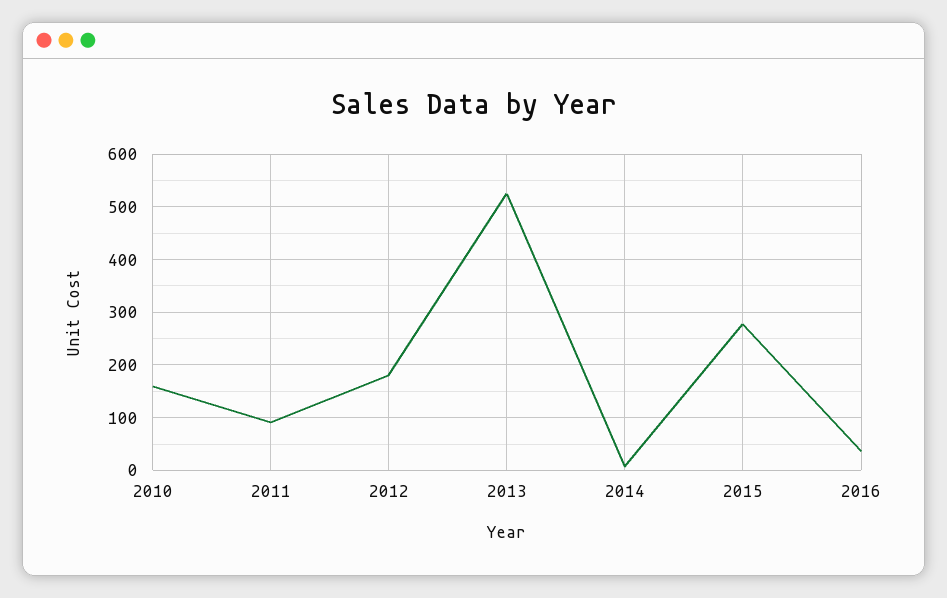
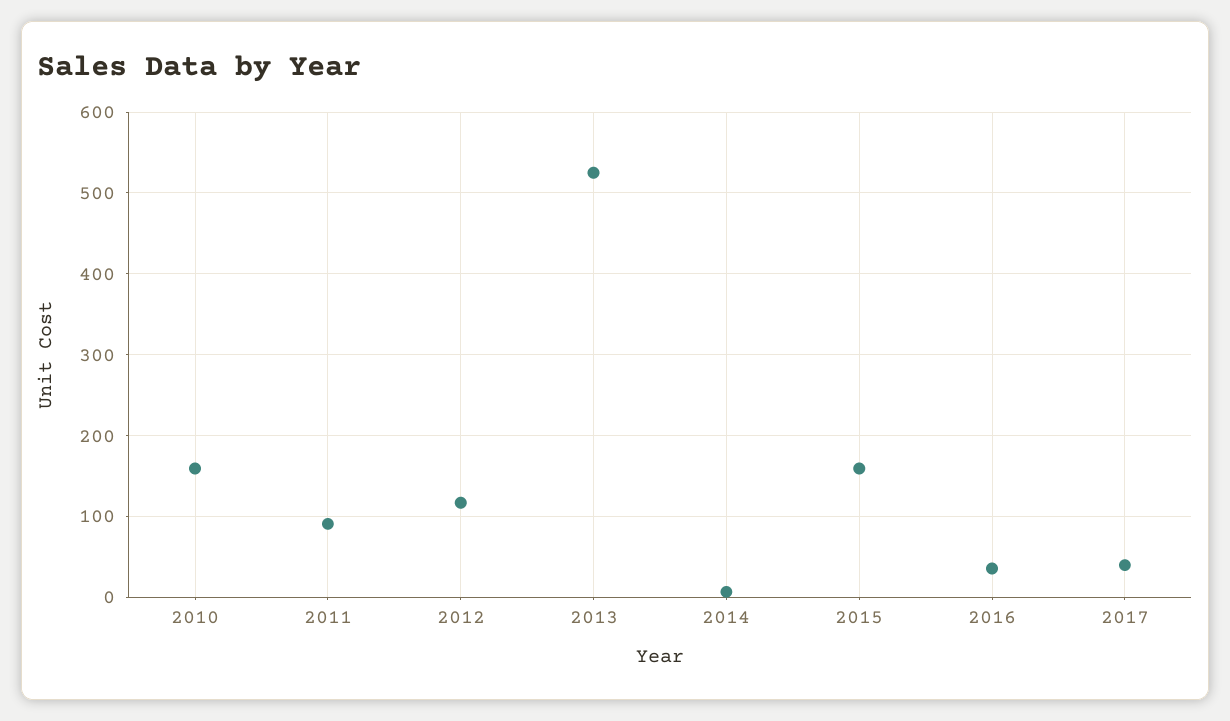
2012: 180 -> 120
2015: 280 -> 160
2017: none -> 40

